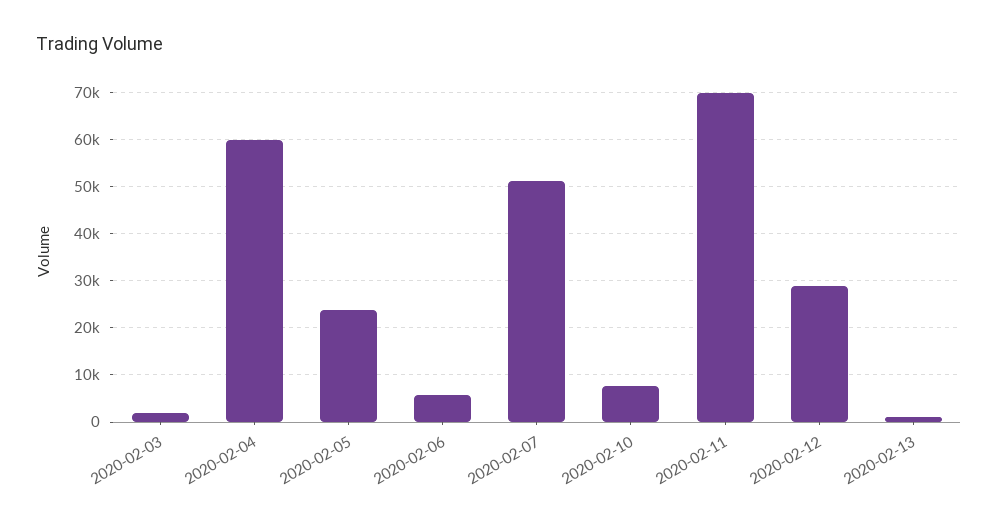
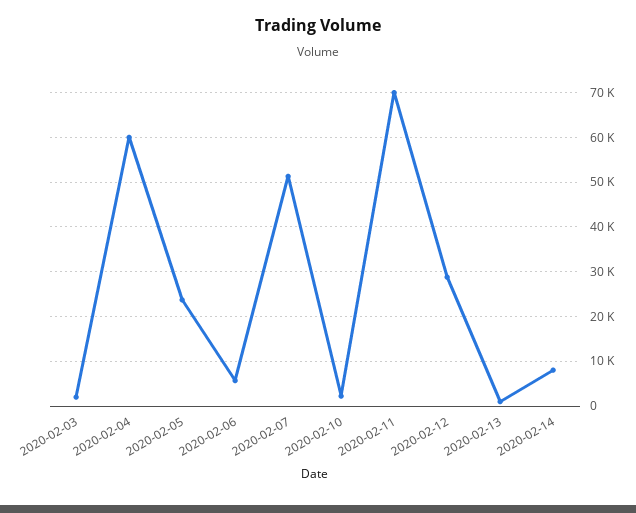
2020-02-10: 8000 -> 2000
2020-02-14: none -> 8000

